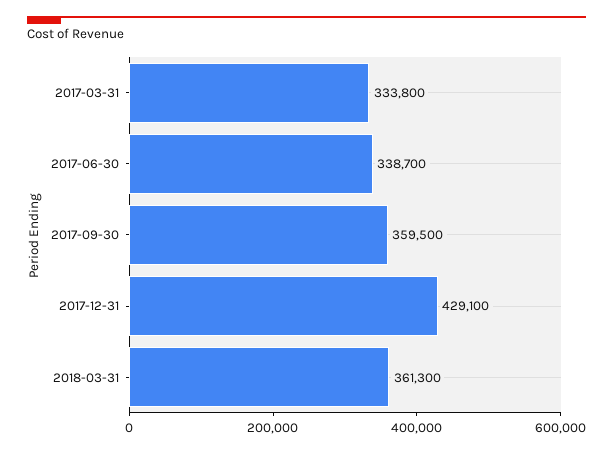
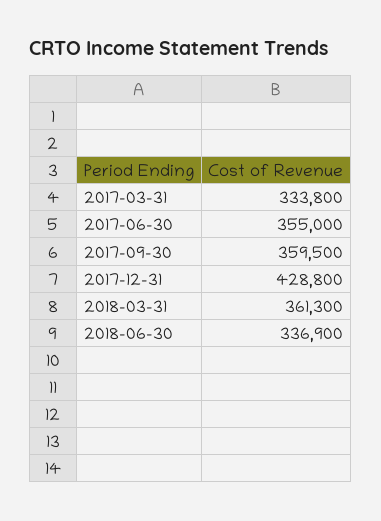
2017-06-30: 338700 -> 355000
2017-12-31: 429100 -> 428800
2018-06-30: none -> 336900

